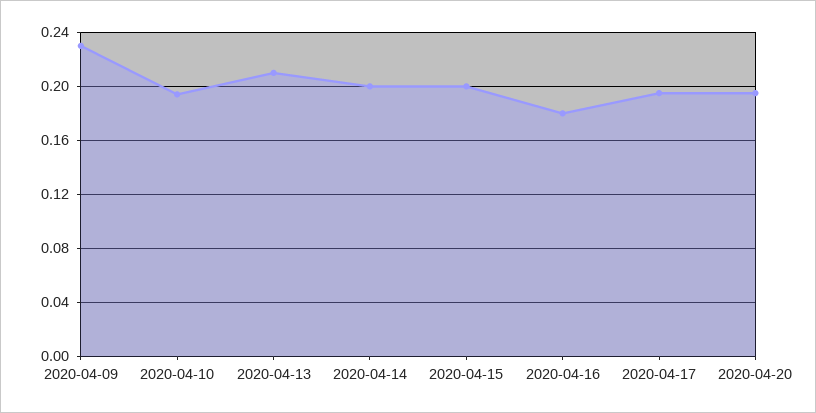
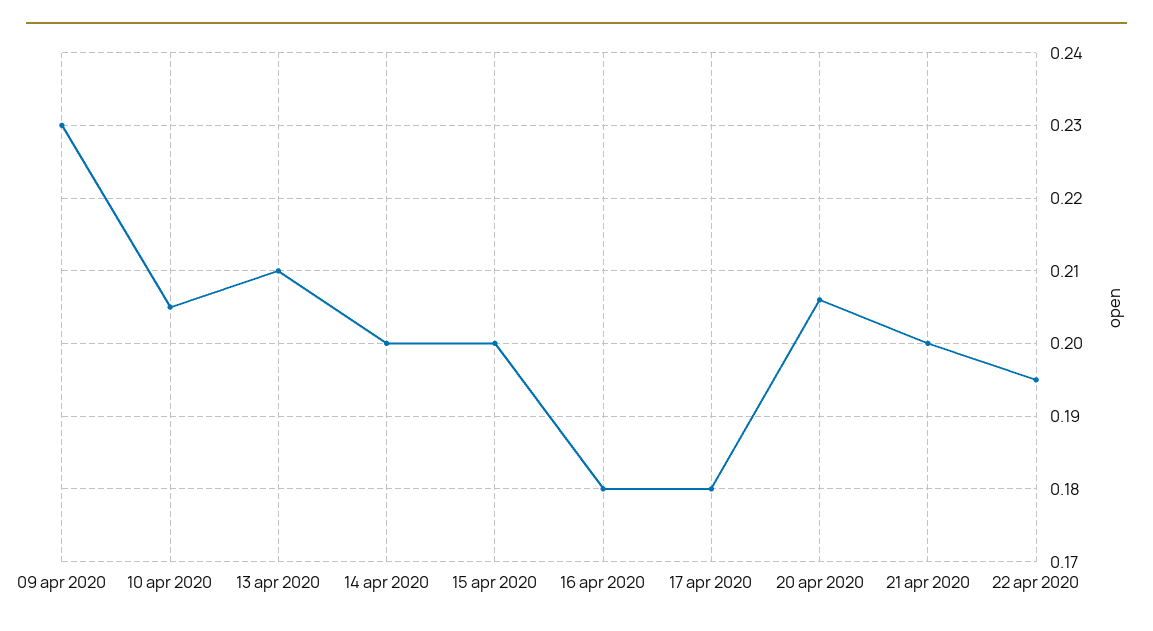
2020-04-10: 0.195 -> 0.205
2020-04-17: 0.195 -> 0.18
2020-04-20: 0.195 -> 0.206
21 apr 2020: none -> 0.2
22 apr 2020: none -> 0.195

